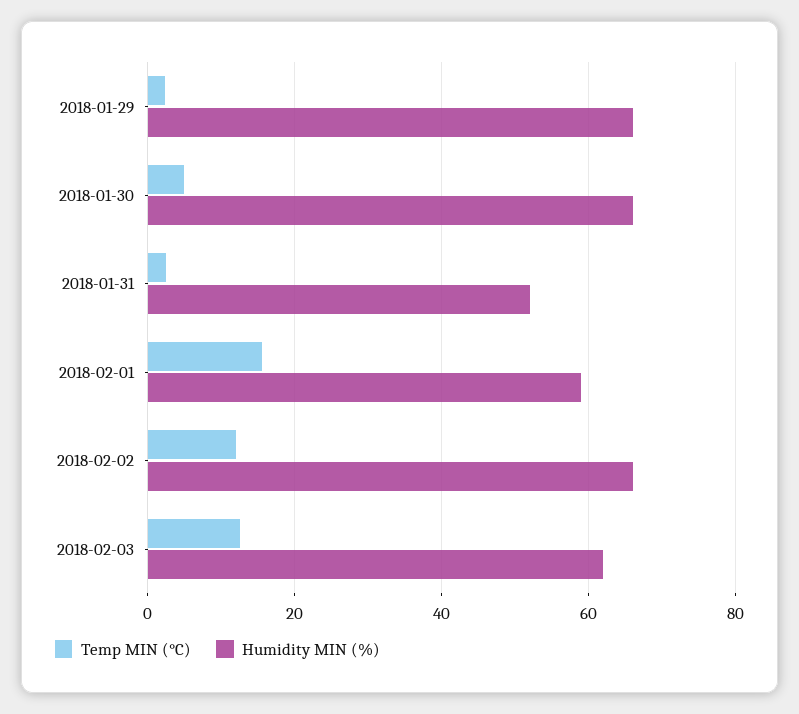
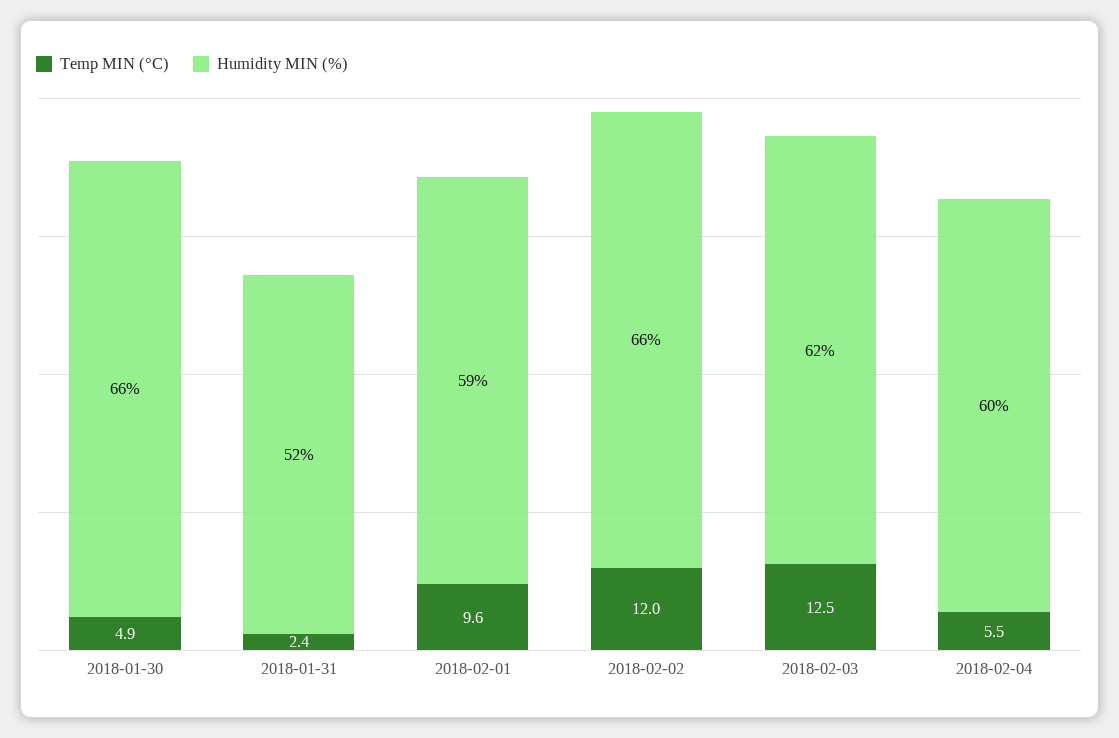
Temp MIN (°C), 2018-01-29: 2 -> none
Humidity MIN (%), 2018-01-29: 66 -> none
Temp MIN (°C), 2018-02-01: 16 -> 9.6
Temp MIN (°C), 2018-02-04: none -> 5.5
Humidity MIN (%), 2018-02-04: none -> 60

